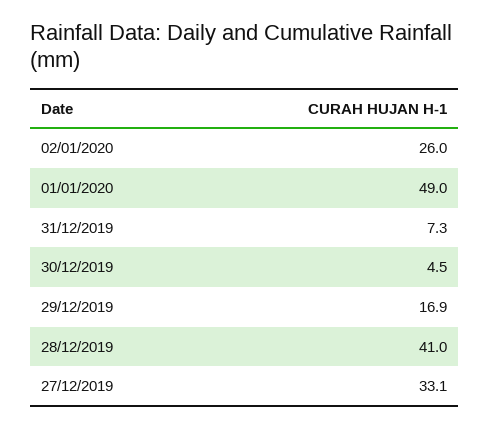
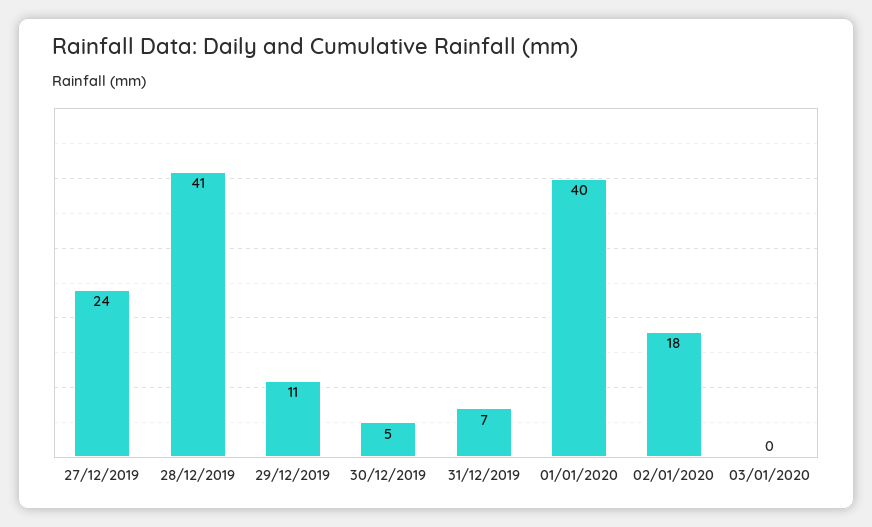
02/01/2020: 26 -> 18
01/01/2020: 49 -> 40
29/12/2019: 16.9 -> 11
27/12/2019: 33.1 -> 24
03/01/2020: none -> 0

